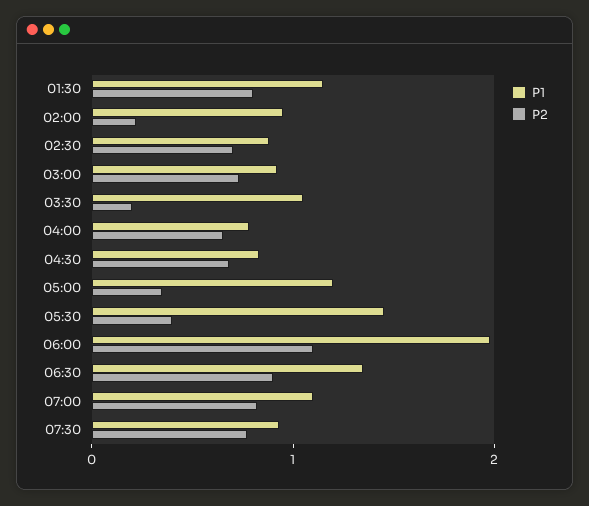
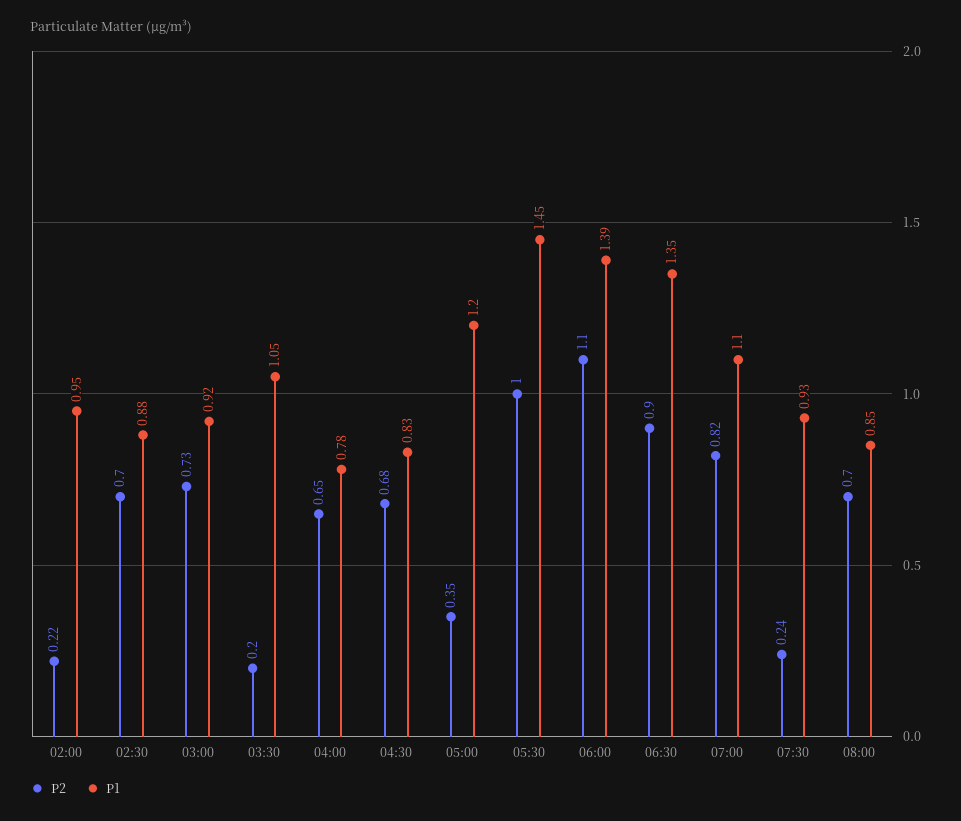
P1, 01:30: 1.2 -> none
P2, 01:30: 0.8 -> none
P2, 05:30: 0.4 -> 1
P1, 06:00: 2 -> 1.39
P2, 07:30: 0.8 -> 0.24
P2, 08:00: none -> 0.7
P1, 08:00: none -> 0.85

